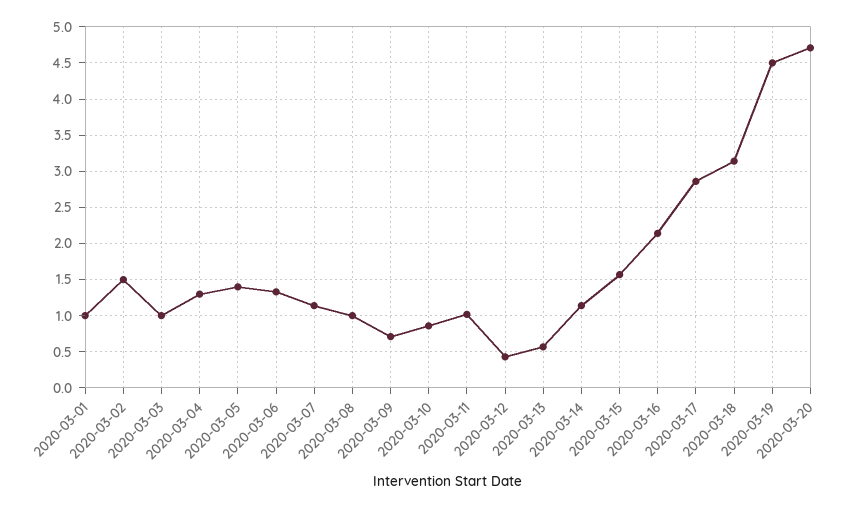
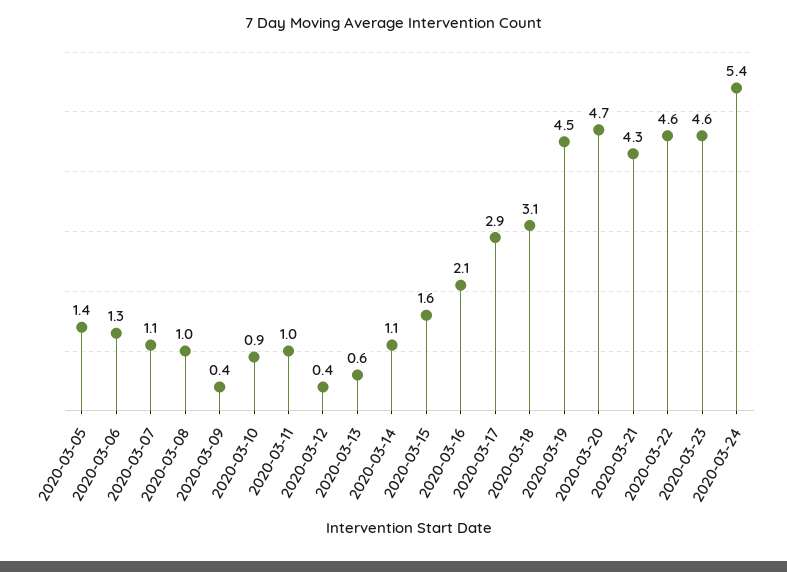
2020-03-01: 1 -> none
2020-03-02: 1.5 -> none
2020-03-03: 1 -> none
2020-03-04: 1.3 -> none
2020-03-09: 0.7 -> 0.4
2020-03-21: none -> 4.3
2020-03-22: none -> 4.6
2020-03-23: none -> 4.6
2020-03-24: none -> 5.4

